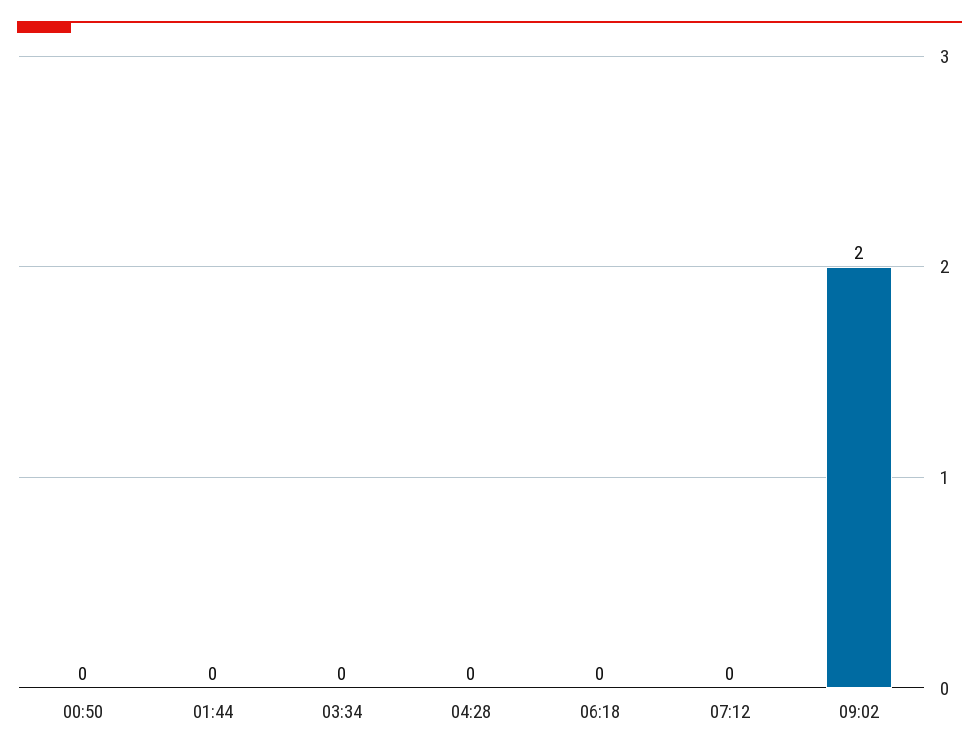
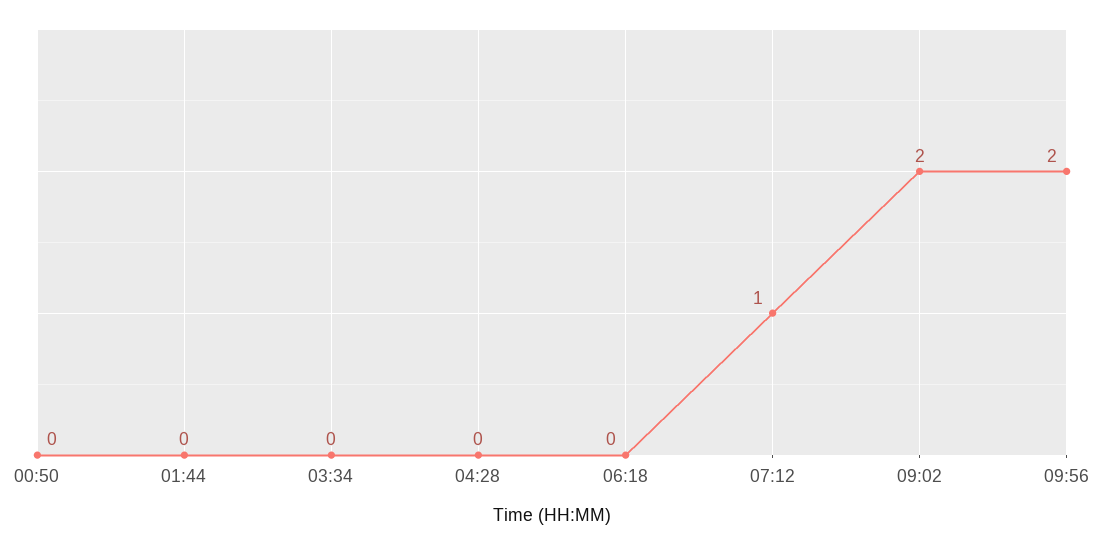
07:12: 0 -> 1
09:56: none -> 2

